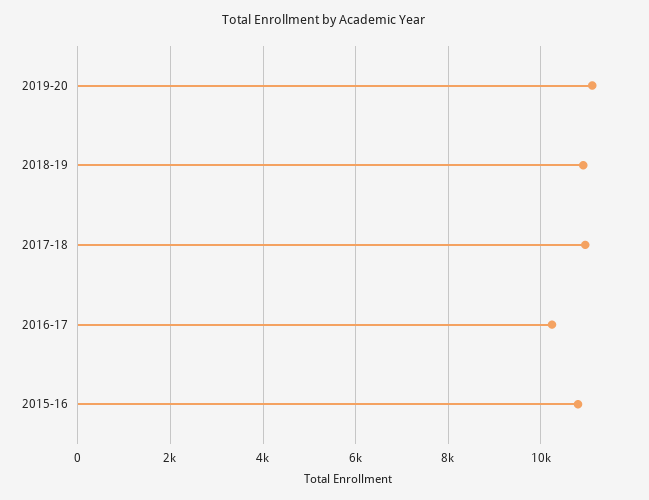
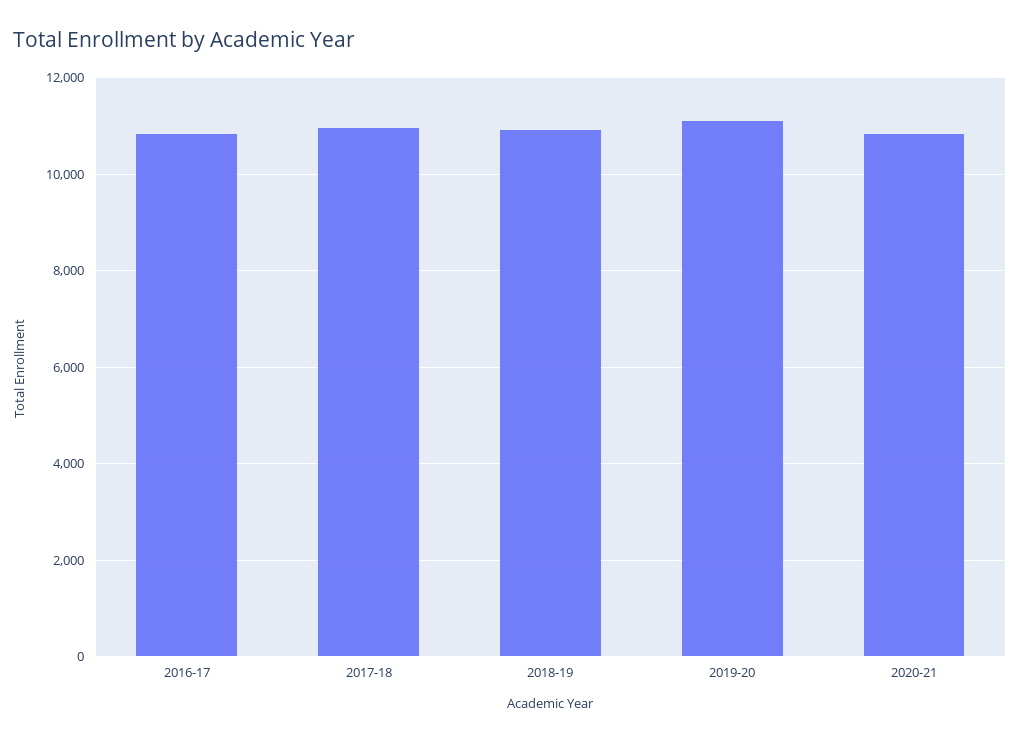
2016-17: 10200 -> 10800
2015-16: 10800 -> none
2020-21: none -> 10800

